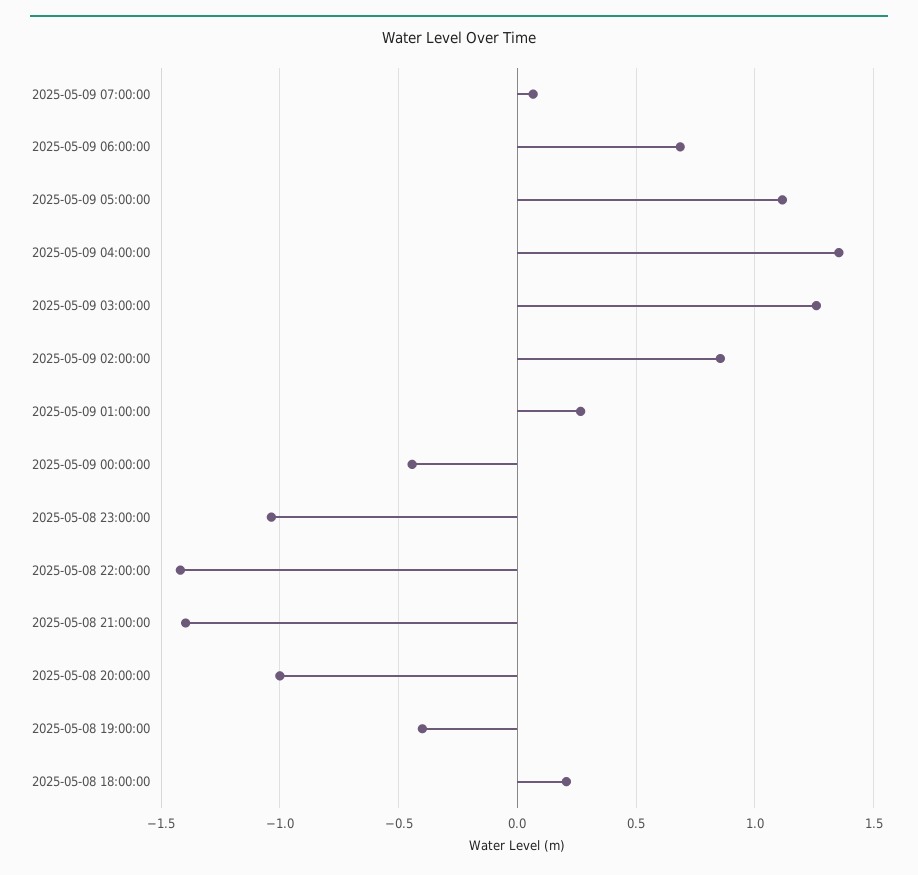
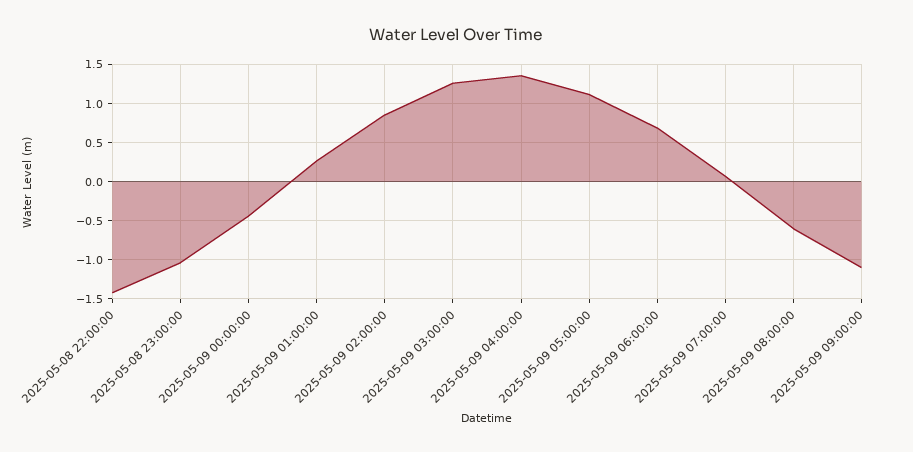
2025-05-08 21:00:00: -1.4 -> none
2025-05-08 20:00:00: -1 -> none
2025-05-08 19:00:00: -0.4 -> none
2025-05-08 18:00:00: 0.2 -> none
2025-05-09 08:00:00: none -> -0.6
2025-05-09 09:00:00: none -> -1.1

